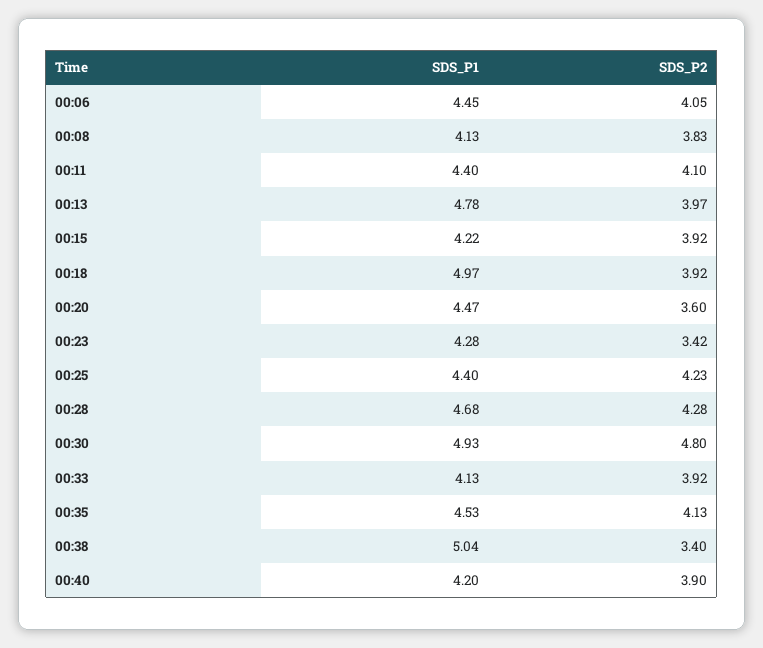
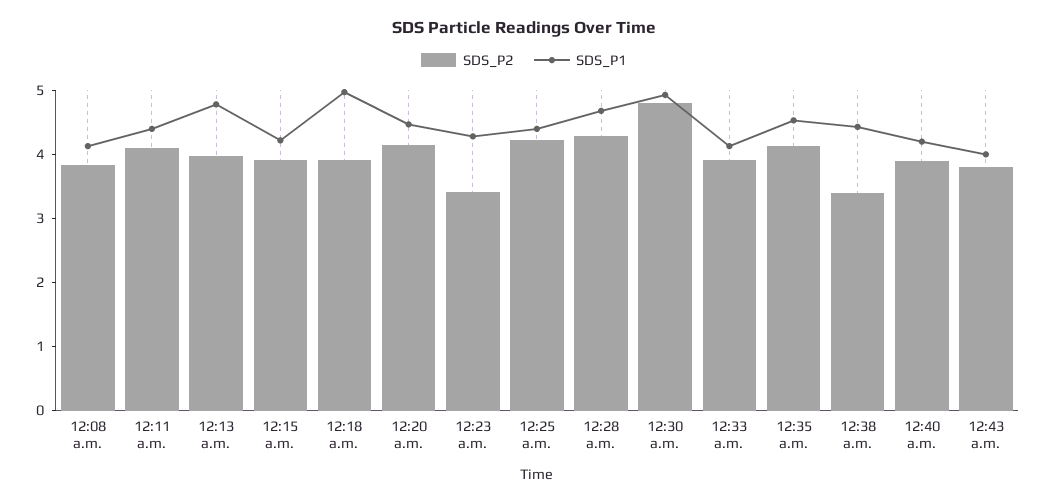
SDS_P1, 00:06: 4.45 -> none
SDS_P2, 00:06: 4.05 -> none
SDS_P2, 00:20: 3.6 -> 4.2
SDS_P1, 00:38: 5.04 -> 4.4
SDS_P2, 12:43 a.m.: none -> 3.8
SDS_P1, 12:43 a.m.: none -> 4

